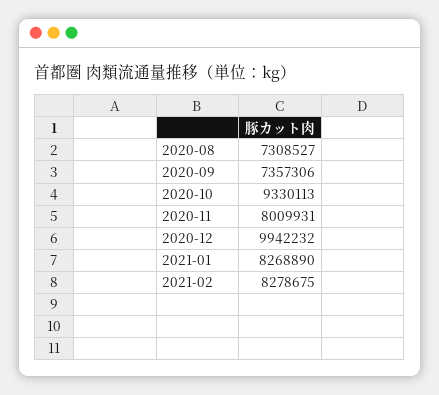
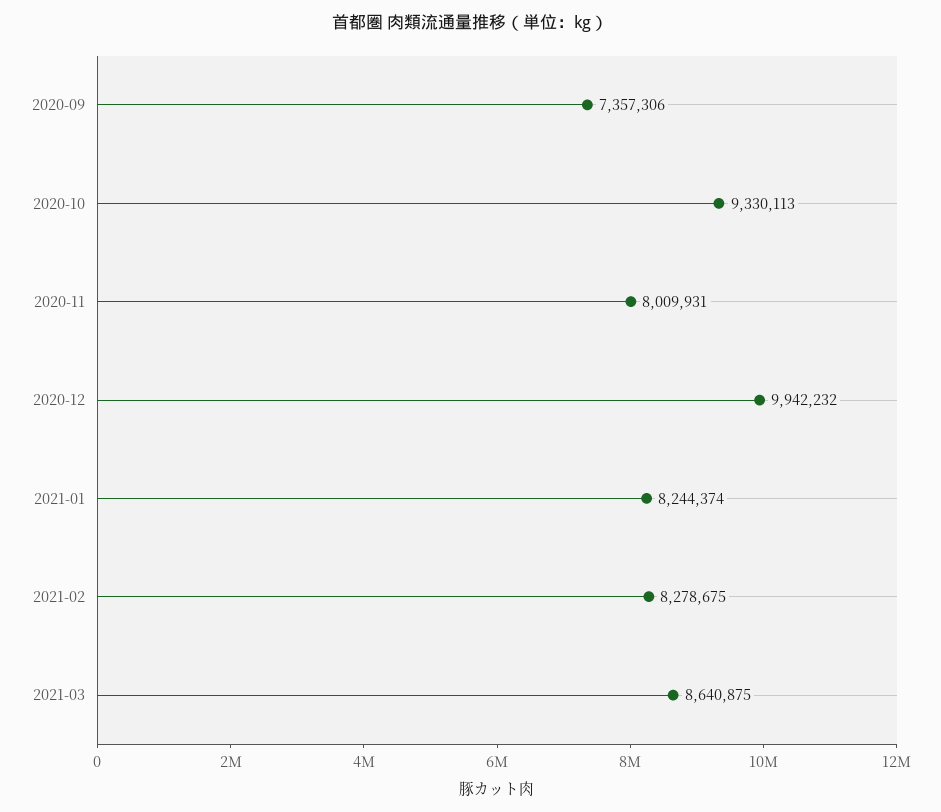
2020-08: 7308527 -> none
2021-01: 8268890 -> 8244374
2021-03: none -> 8640875

